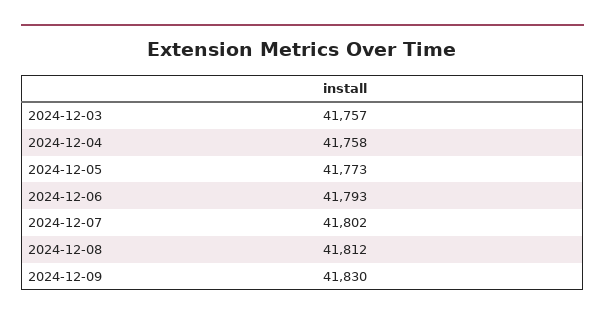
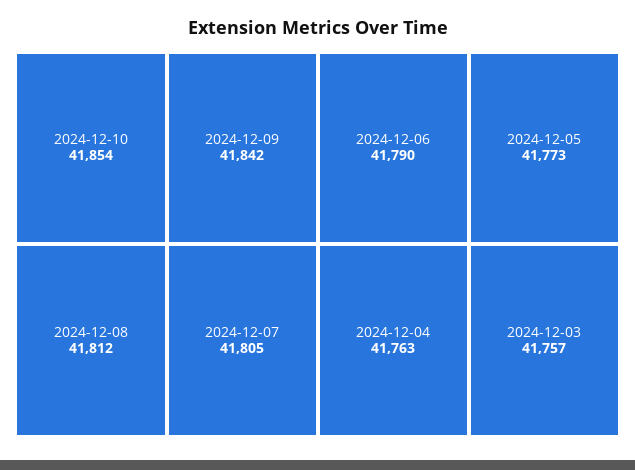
2024-12-04: 41758 -> 41763
2024-12-06: 41793 -> 41790
2024-12-07: 41802 -> 41805
2024-12-09: 41830 -> 41842
2024-12-10: none -> 41854

